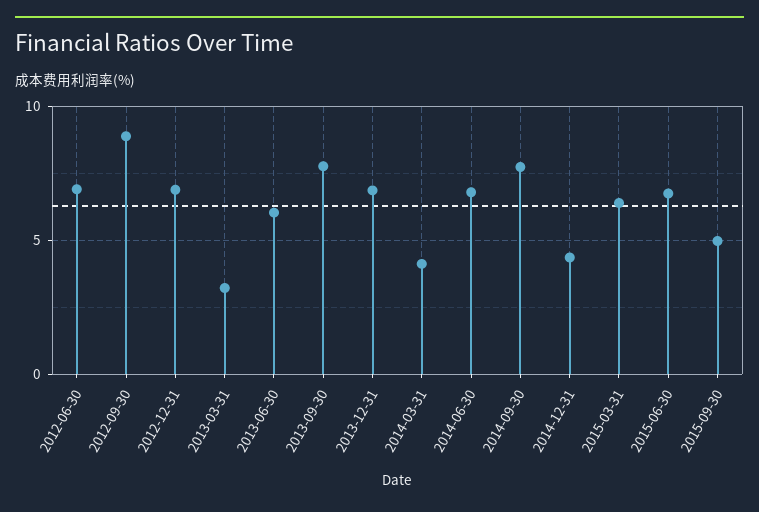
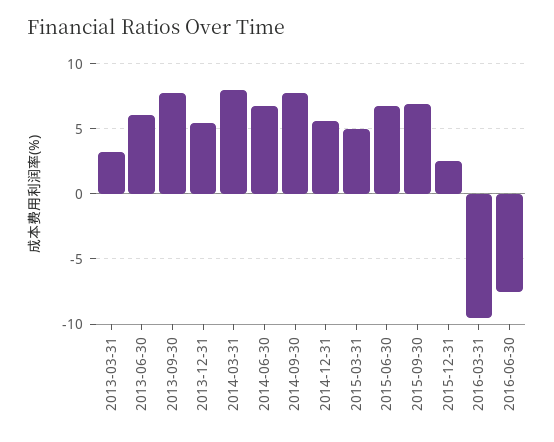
2012-06-30: 7 -> none
2012-09-30: 9 -> none
2012-12-31: 7 -> none
2013-12-31: 7 -> 5.5
2014-03-31: 4 -> 8
2014-12-31: 4.5 -> 5.5
2015-03-31: 6.5 -> 5
2015-09-30: 5 -> 7
2015-12-31: none -> 2.5
2016-03-31: none -> -9.5
2016-06-30: none -> -7.5

